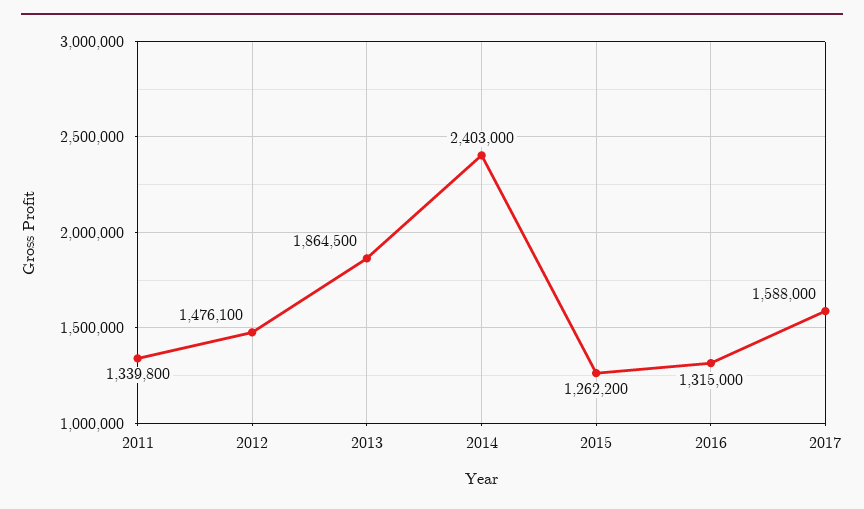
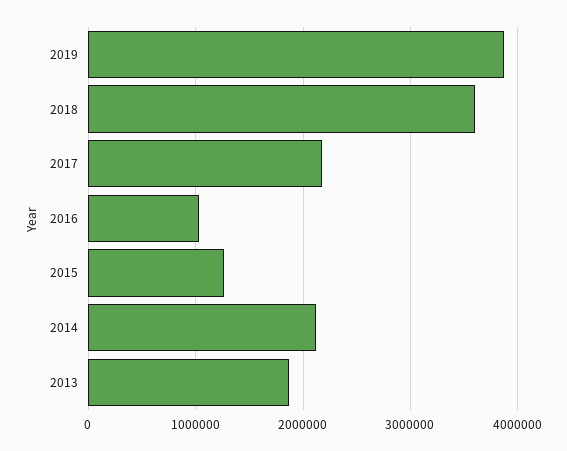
2011: 1339800 -> none
2012: 1476100 -> none
2014: 2403000 -> 2100000
2016: 1315000 -> 1000000
2017: 1588000 -> 2200000
2019: none -> 3900000
2018: none -> 3600000

